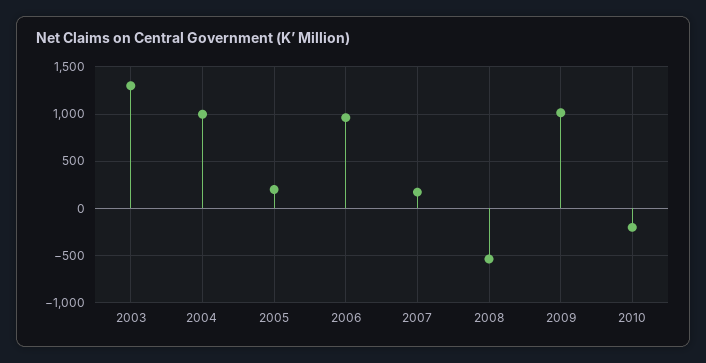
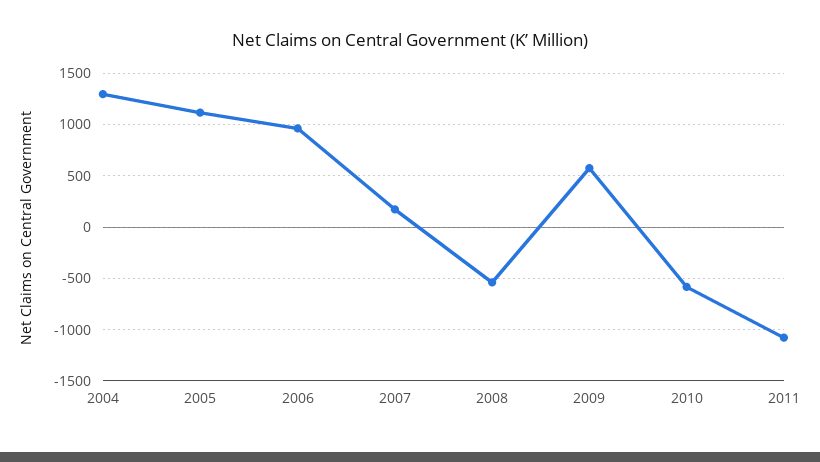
2003: 1300 -> none
2004: 1000 -> 1300
2005: 200 -> 1100
2009: 1000 -> 600
2010: -200 -> -600
2011: none -> -1100

